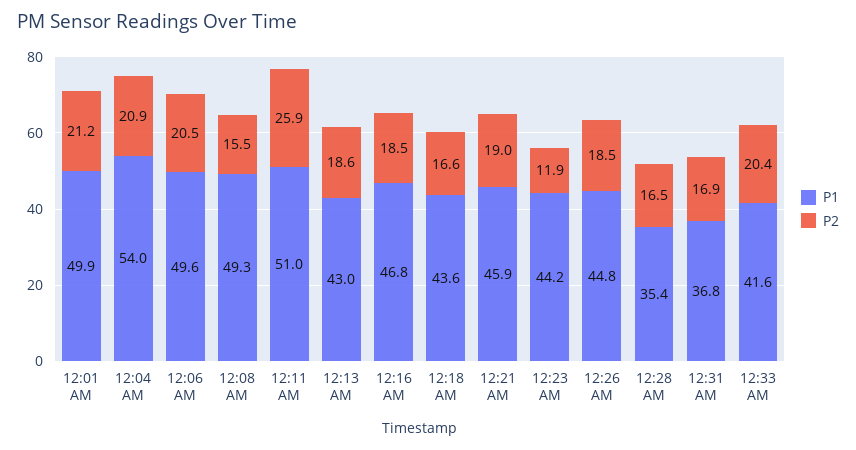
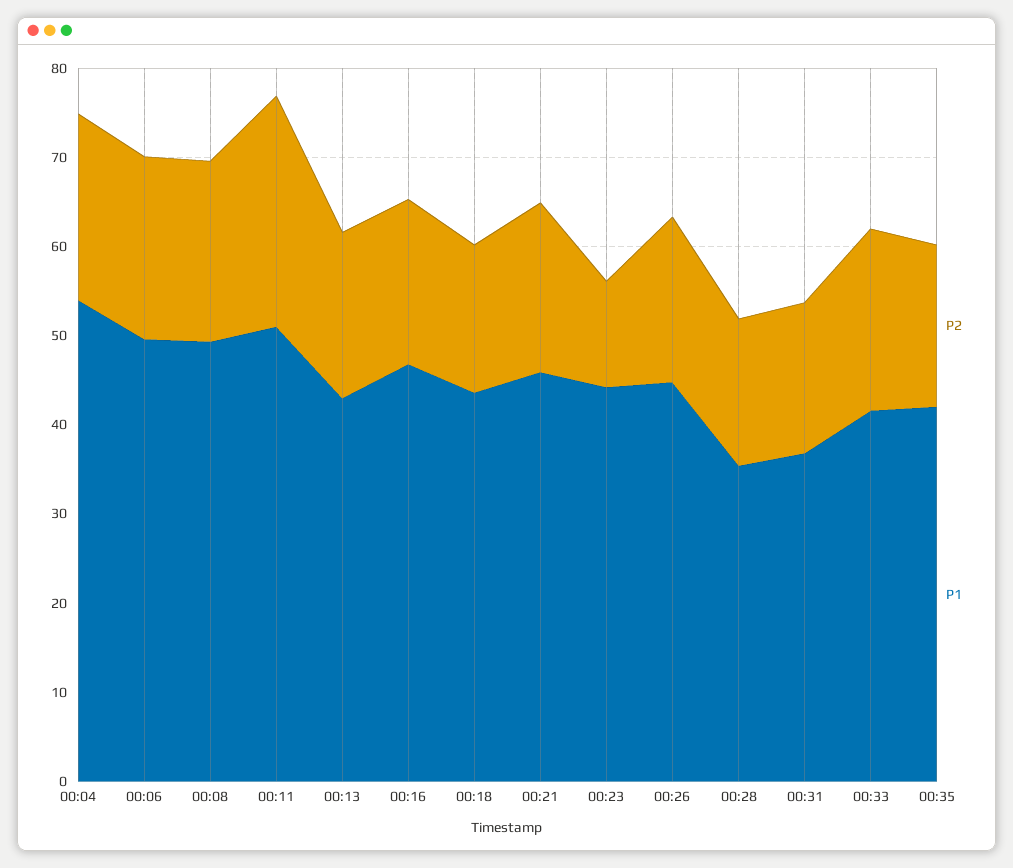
P1, 12:01 AM: 49.9 -> none
P2, 12:01 AM: 21.2 -> none
P2, 12:08 AM: 15.5 -> 20
P2, 00:35: none -> 18
P1, 00:35: none -> 42

